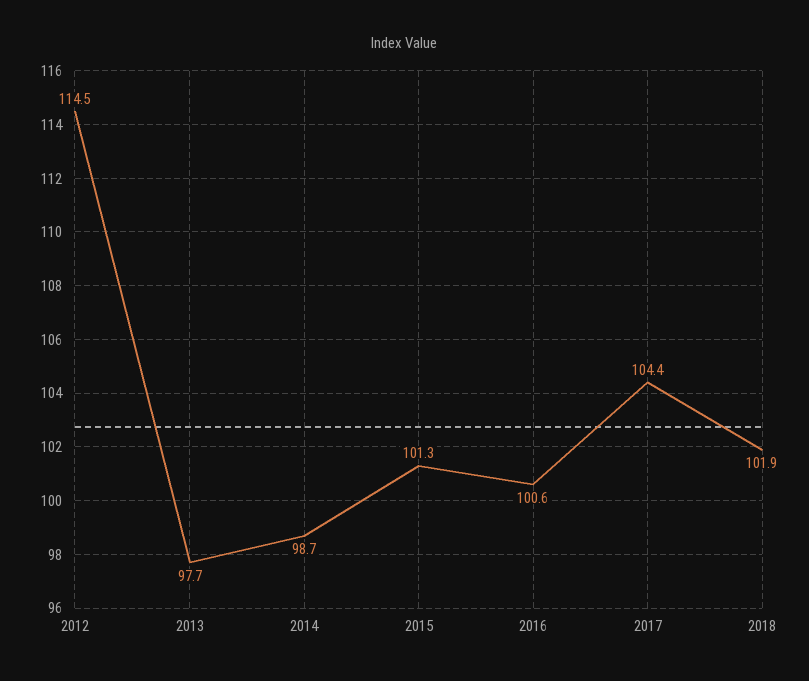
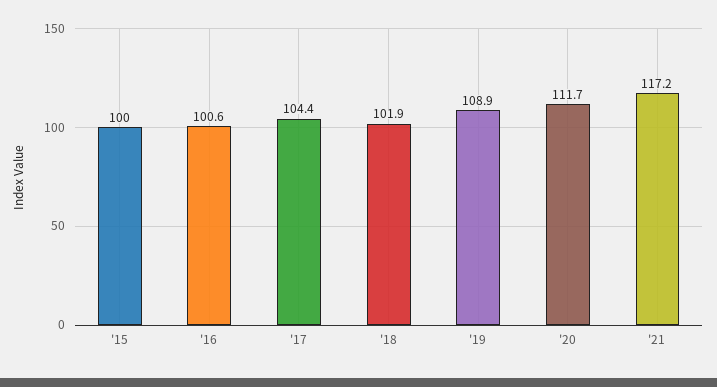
2012: 114.5 -> none
2013: 97.7 -> none
2014: 98.7 -> none
2015: 101.3 -> 100
'19: none -> 108.9
'20: none -> 111.7
'21: none -> 117.2

